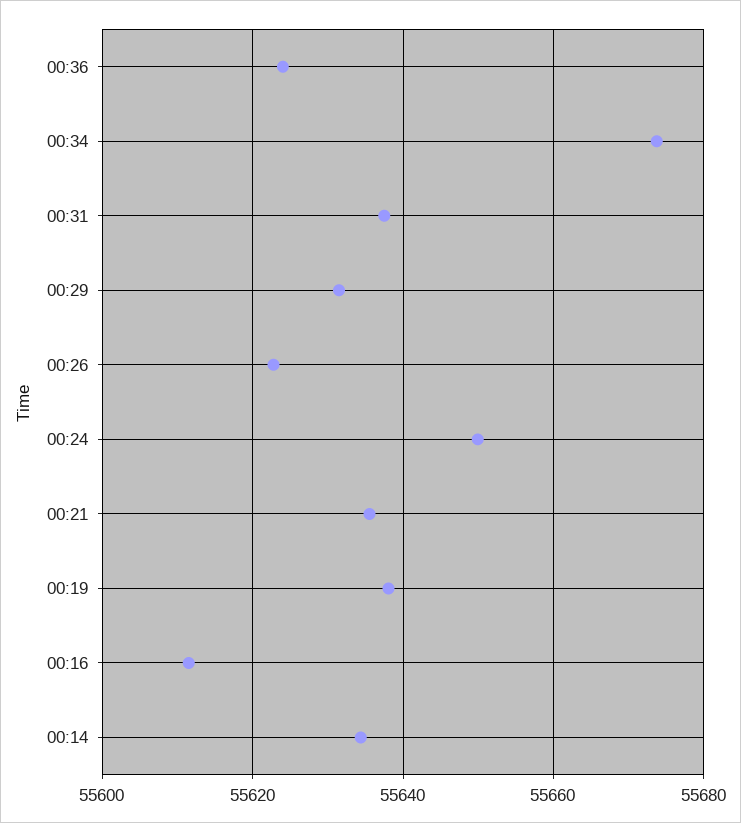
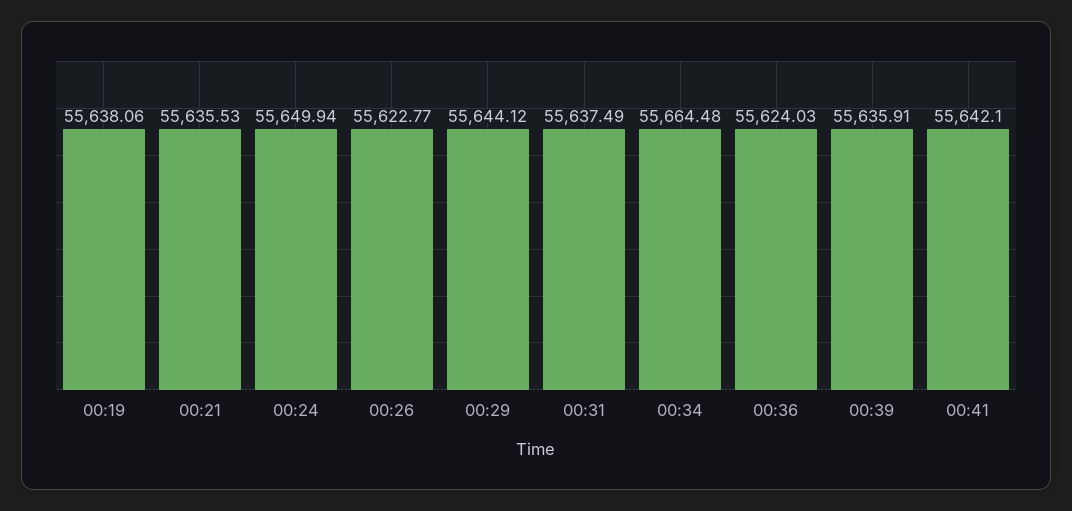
00:34: 55674 -> 55664.48
00:29: 55632 -> 55644.12
00:16: 55612 -> none
00:14: 55634 -> none
00:39: none -> 55635.91
00:41: none -> 55642.1

